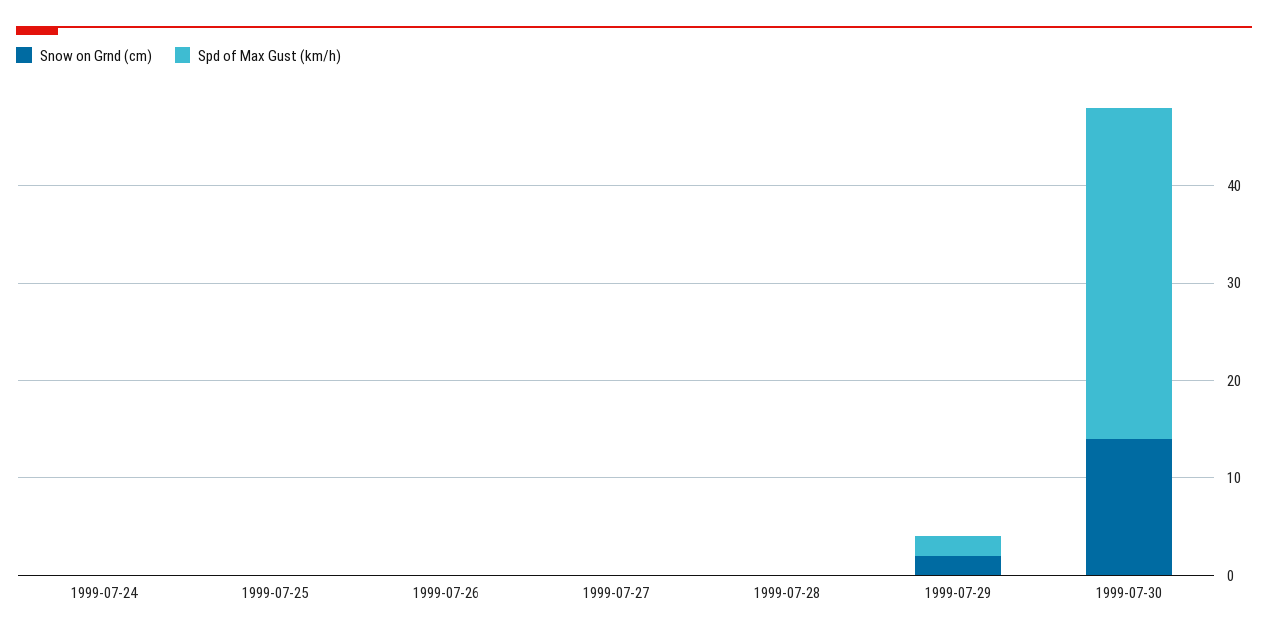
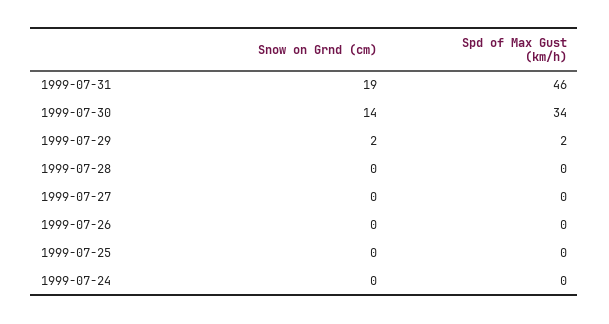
Snow on Grnd (cm), 1999-07-31: none -> 19
Spd of Max Gust (km/h), 1999-07-31: none -> 46

